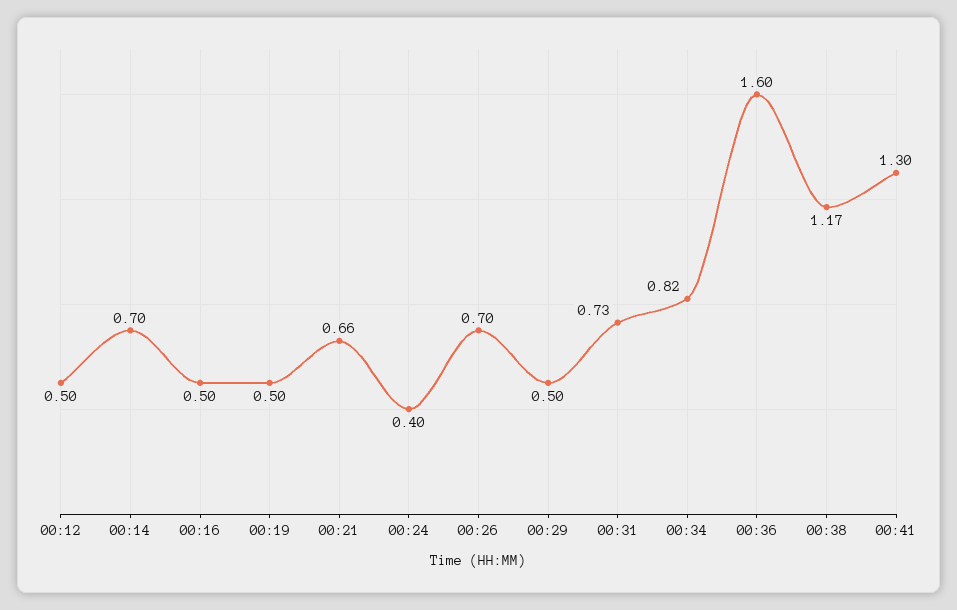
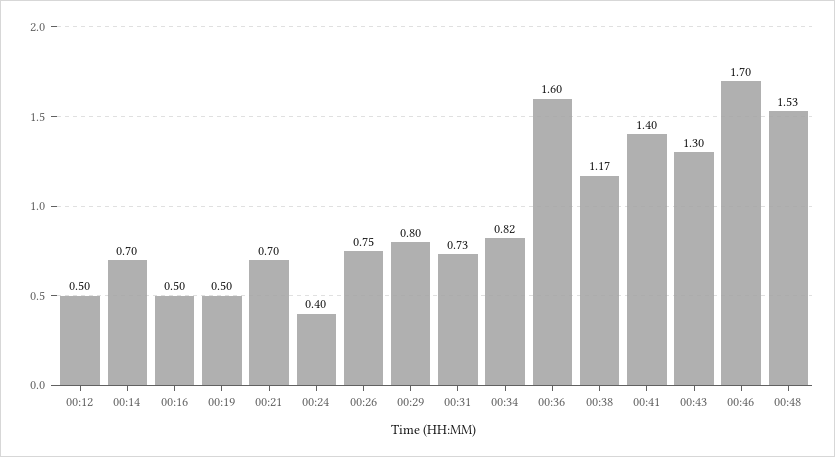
00:21: 0.66 -> 0.7
00:26: 0.7 -> 0.75
00:29: 0.5 -> 0.8
00:41: 1.3 -> 1.4
00:43: none -> 1.3
00:46: none -> 1.7
00:48: none -> 1.53

